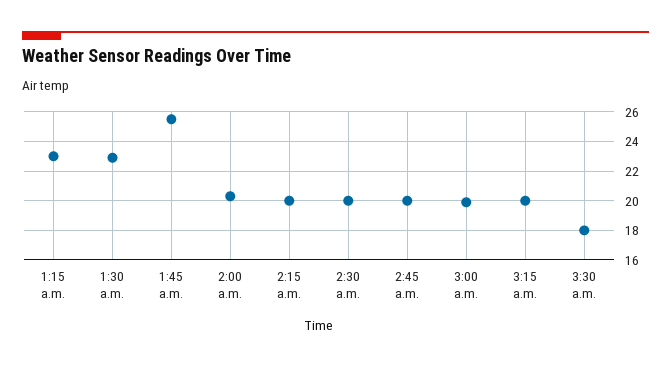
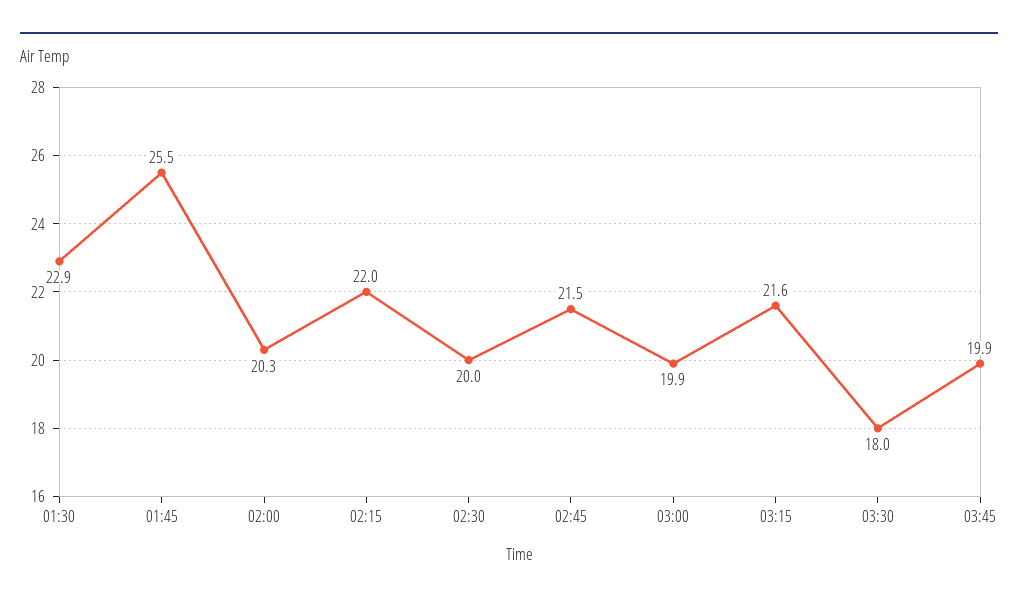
1:15 a.m.: 23 -> none
2:15 a.m.: 20 -> 22
2:45 a.m.: 20 -> 21.5
3:15 a.m.: 20 -> 21.6
03:45: none -> 19.9

